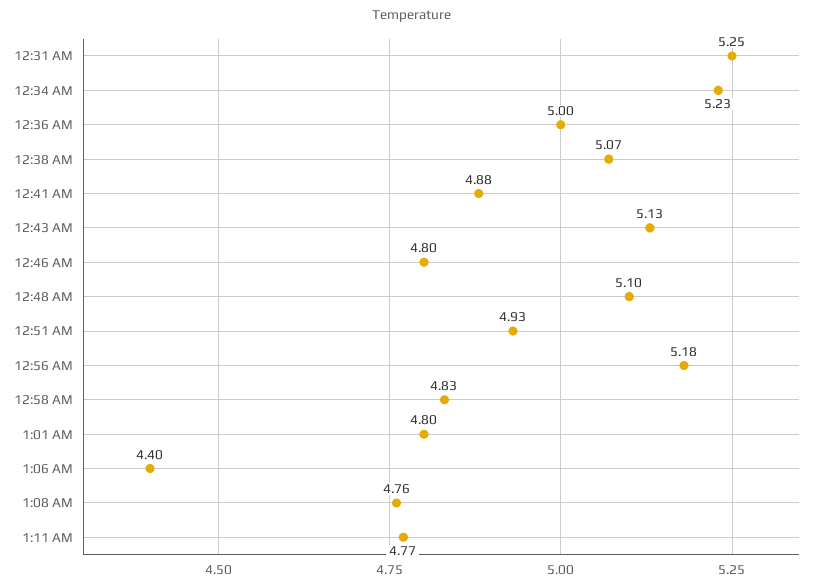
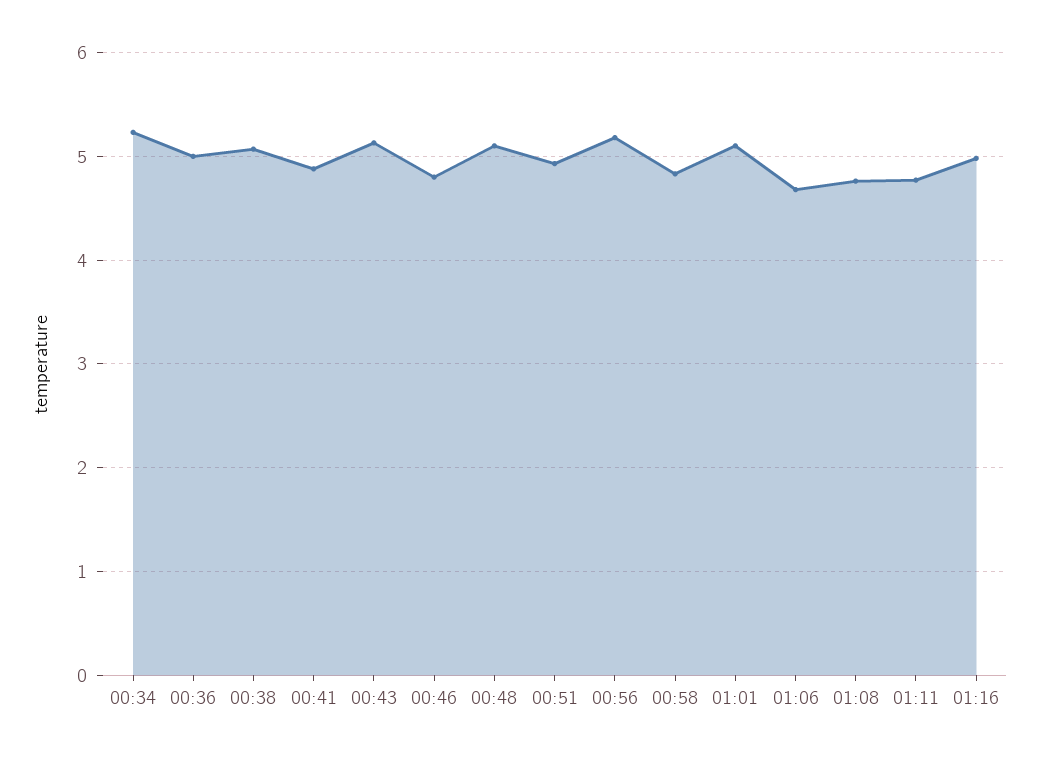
12:31 AM: 5.25 -> none
1:01 AM: 4.8 -> 5.1
1:06 AM: 4.4 -> 4.7
01:16: none -> 5

